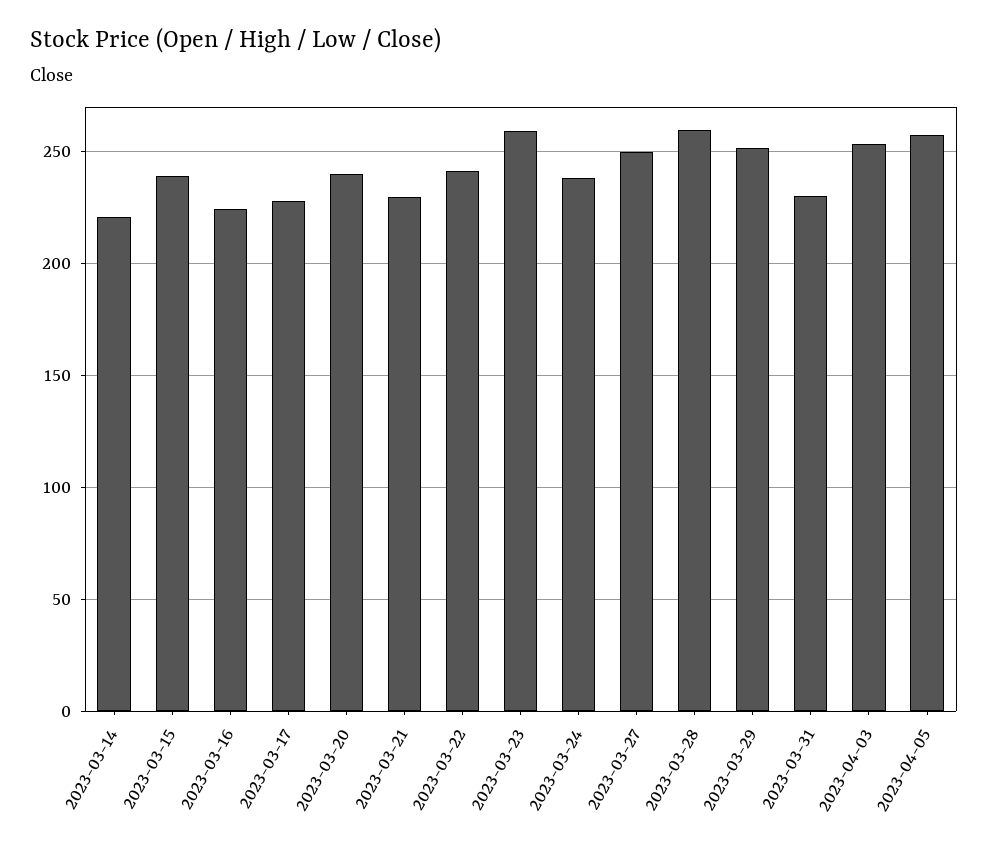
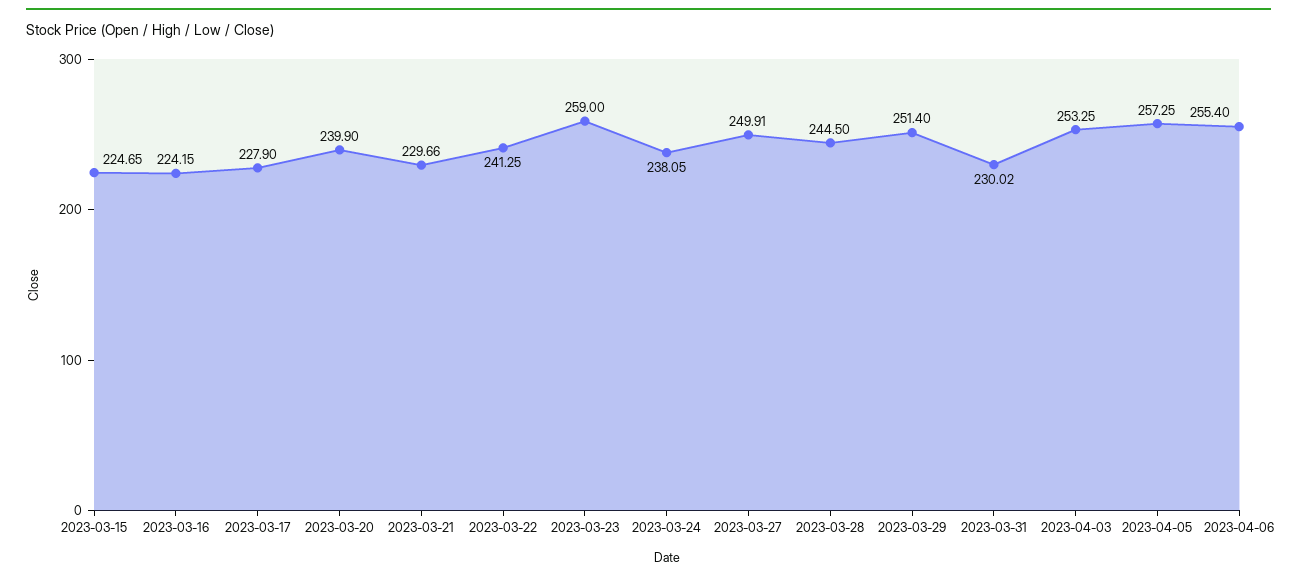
2023-03-14: 220 -> none
2023-03-15: 240 -> 224.65
2023-03-28: 260 -> 244.5
2023-04-06: none -> 255.4

